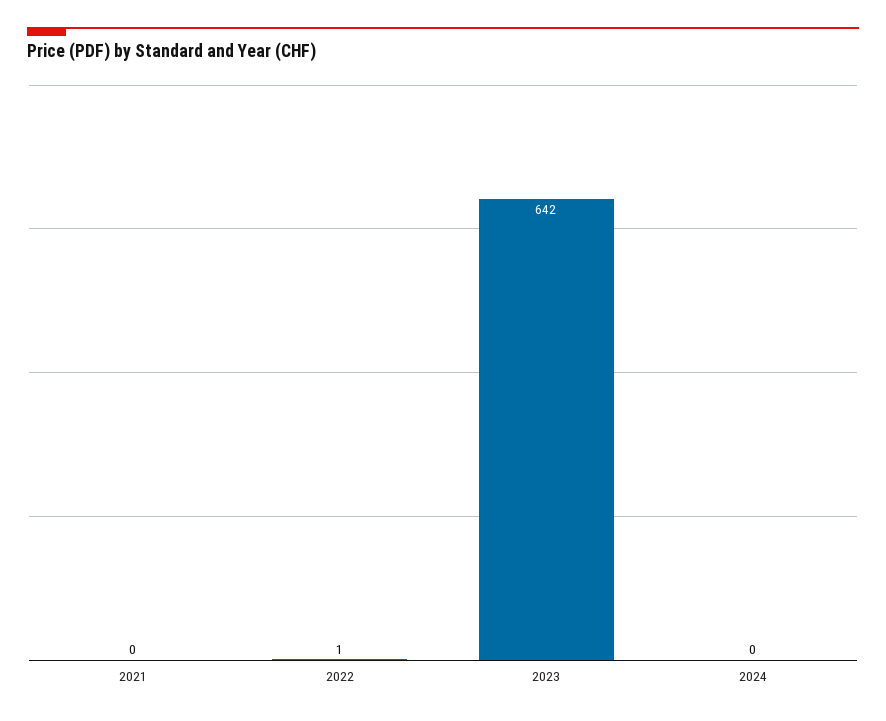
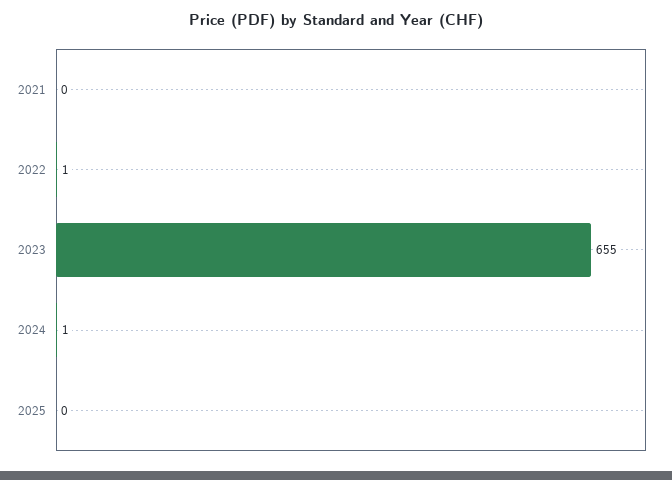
2023: 642 -> 655
2024: 0 -> 1
2025: none -> 0

